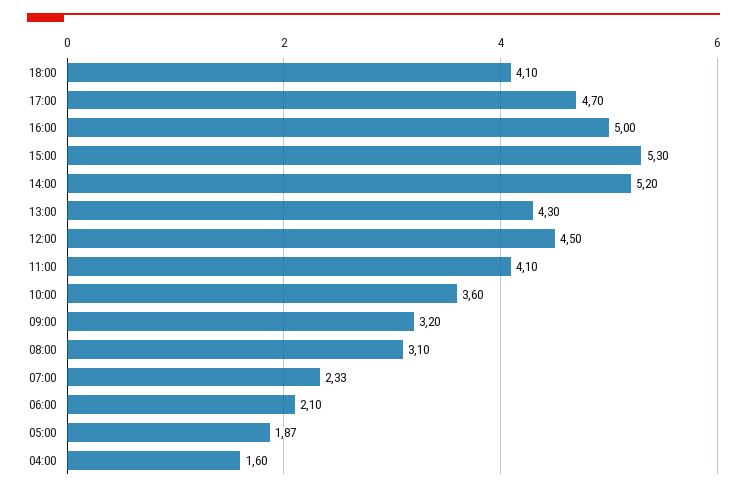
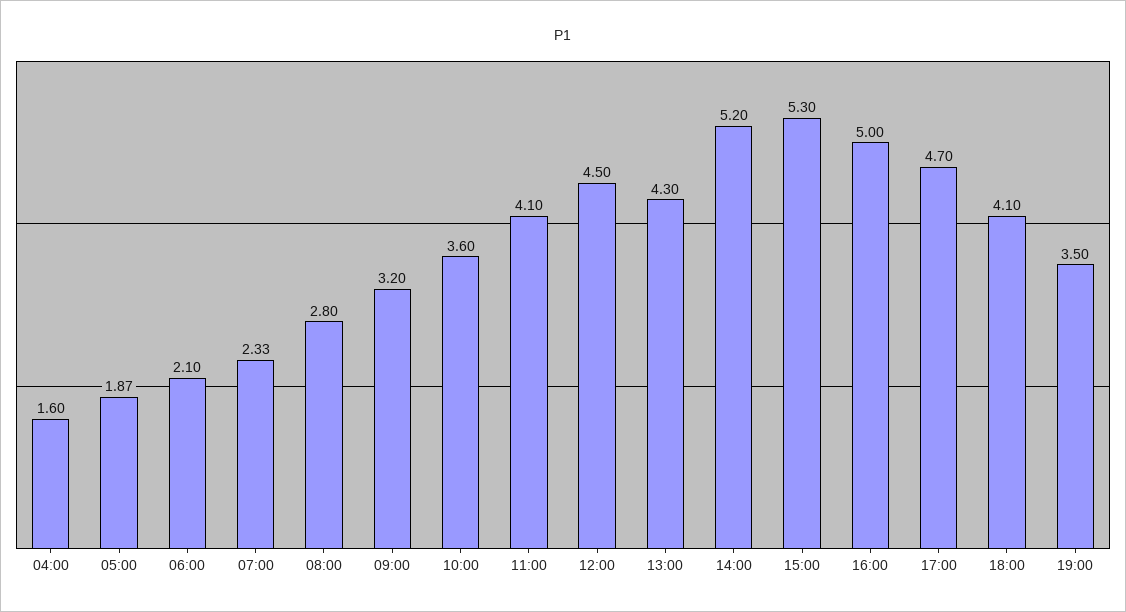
08:00: 3.1 -> 2.8
19:00: none -> 3.5

